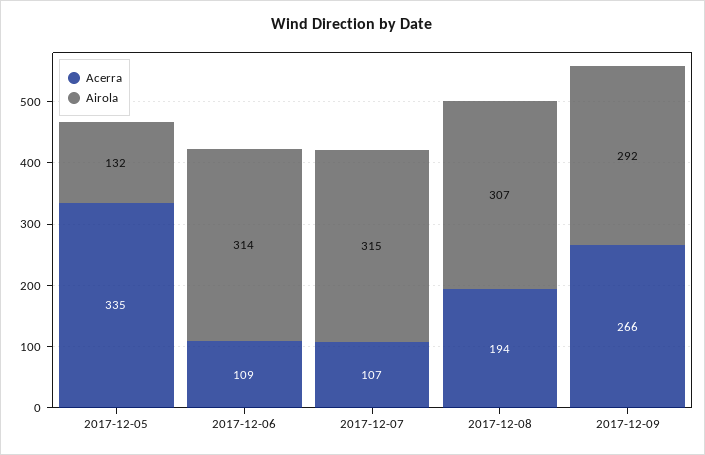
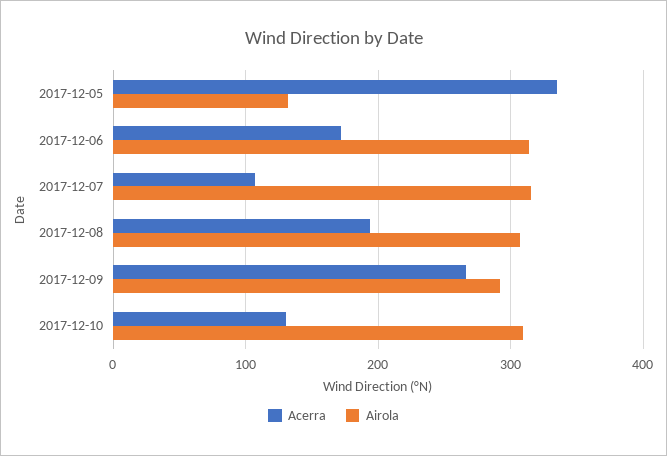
Acerra, 2017-12-06: 109 -> 170
Acerra, 2017-12-10: none -> 130
Airola, 2017-12-10: none -> 310

